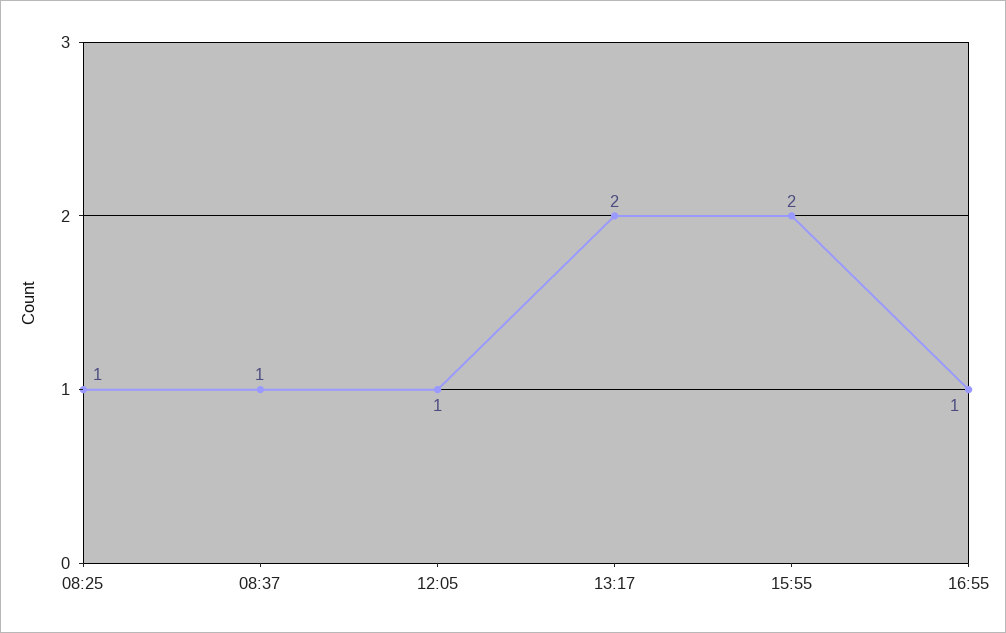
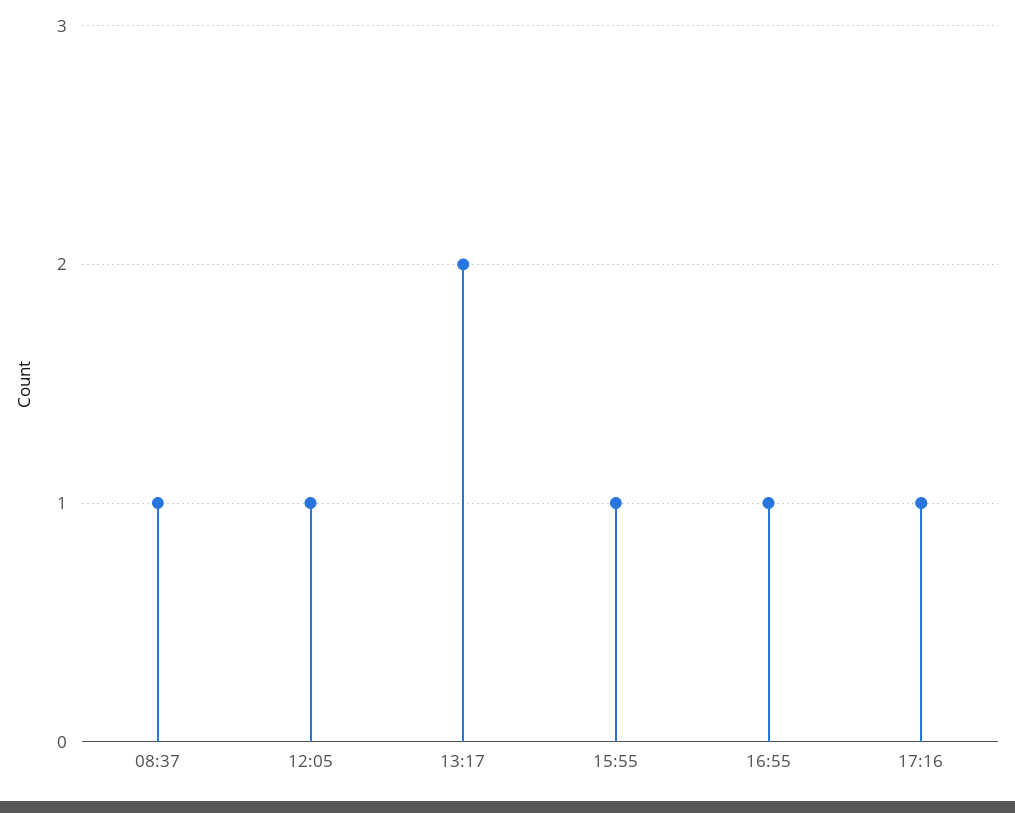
08:25: 1 -> none
15:55: 2 -> 1
17:16: none -> 1

